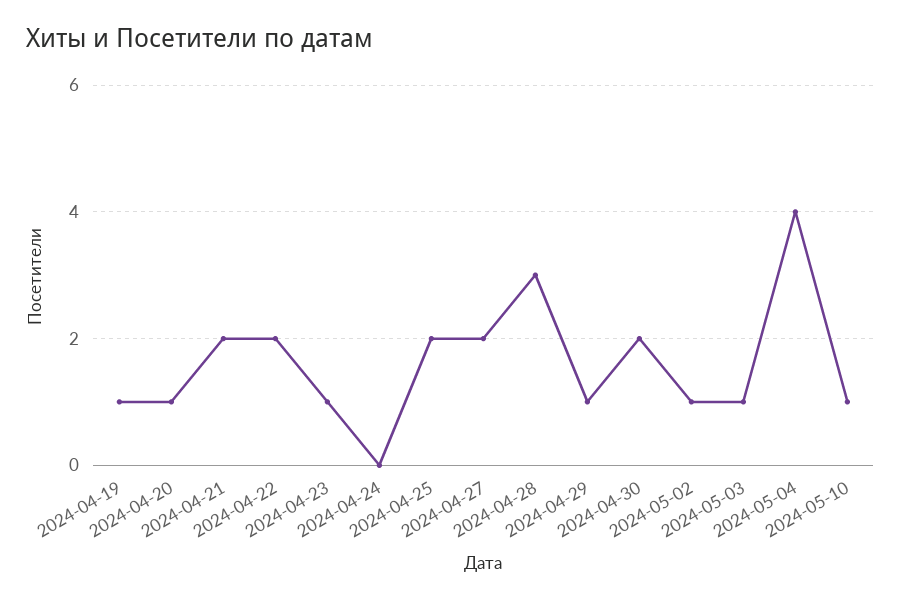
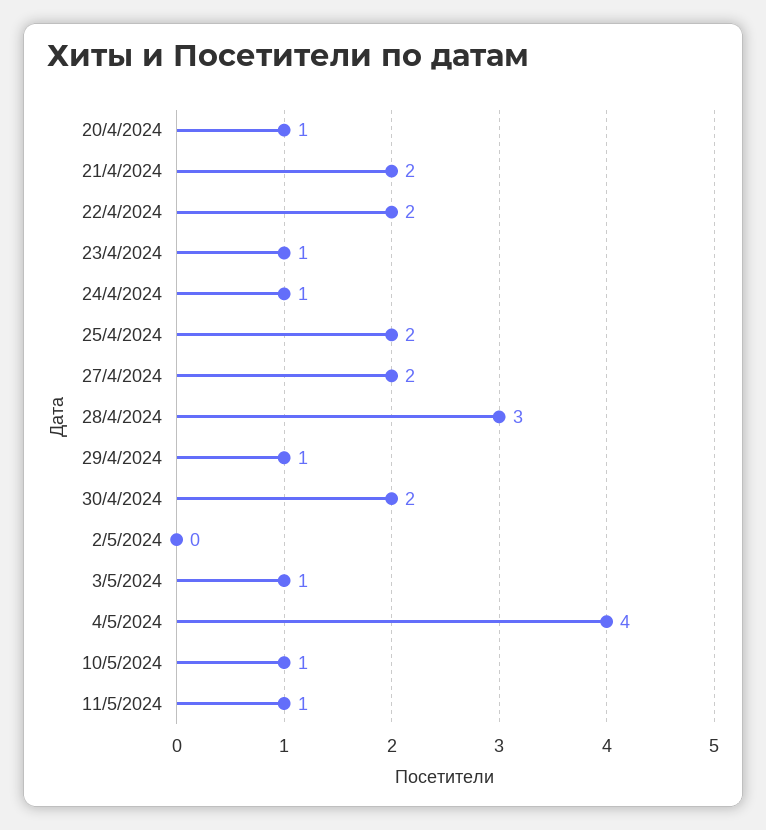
2024-04-19: 1 -> none
2024-04-24: 0 -> 1
2024-05-02: 1 -> 0
11/5/2024: none -> 1

